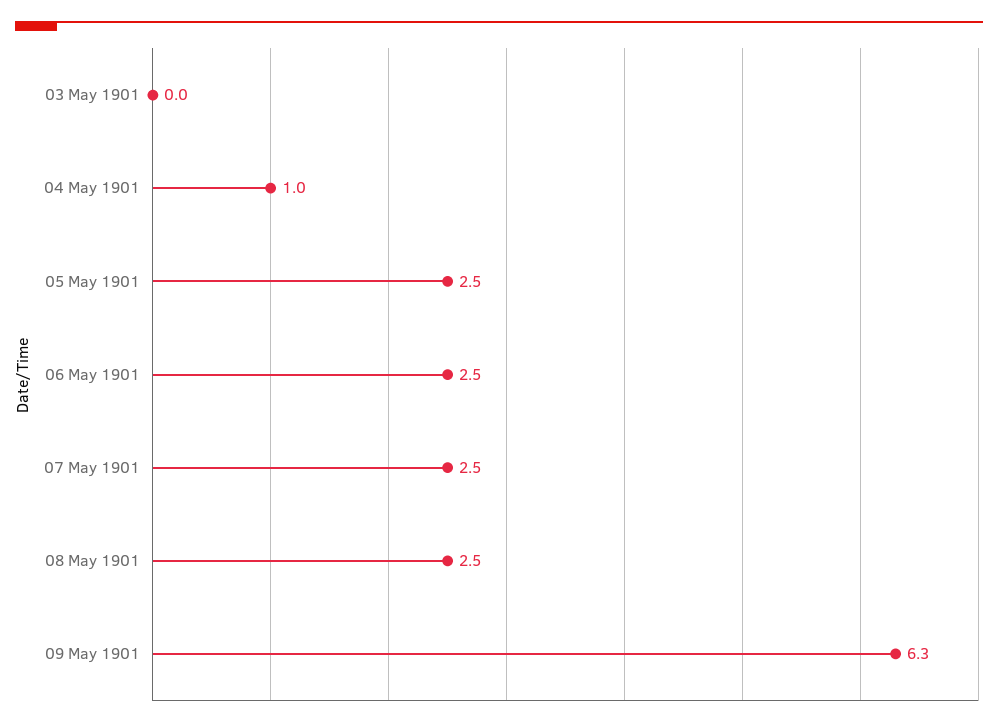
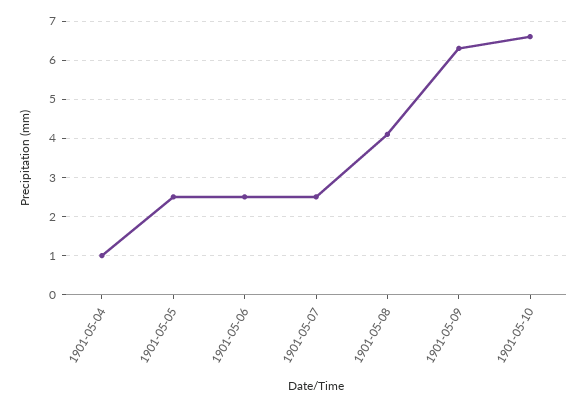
03 May 1901: 0 -> none
08 May 1901: 2.5 -> 4
1901-05-10: none -> 6.5

